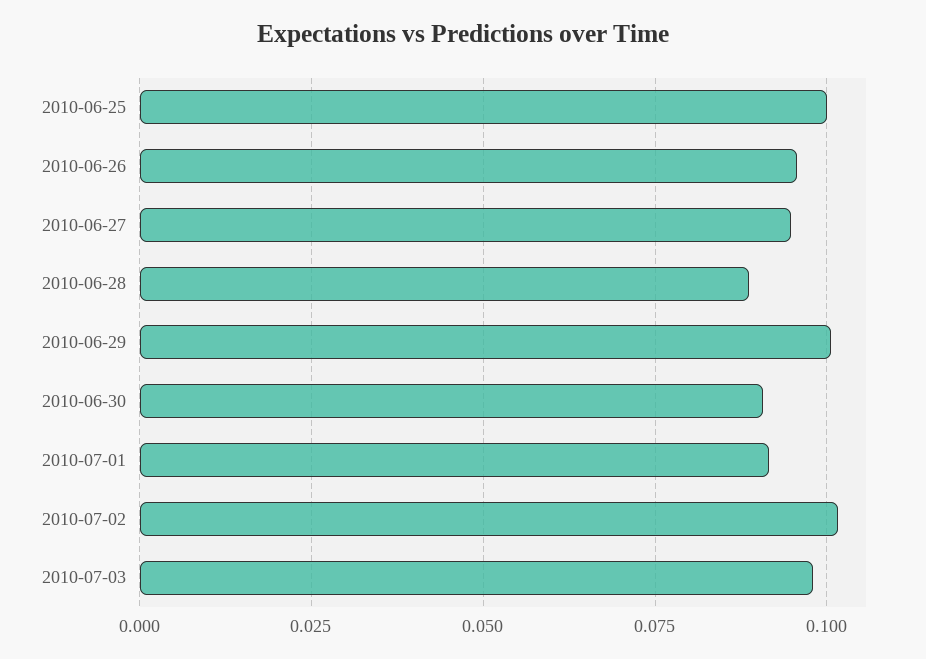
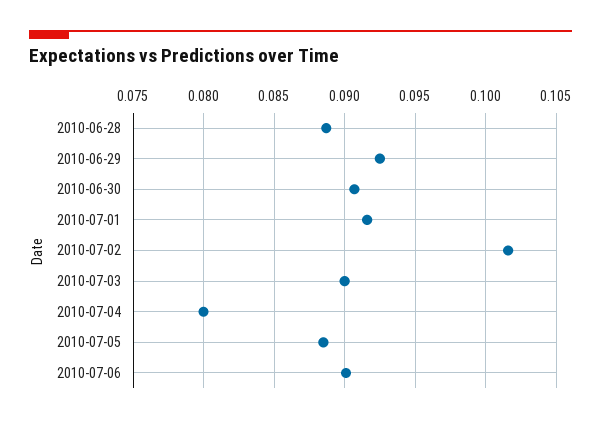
2010-06-25: 0.1 -> none
2010-06-26: 0.095 -> none
2010-06-27: 0.095 -> none
2010-06-29: 0.1 -> 0.0925
2010-07-03: 0.0975 -> 0.09
2010-07-04: none -> 0.08
2010-07-05: none -> 0.0885
2010-07-06: none -> 0.09

